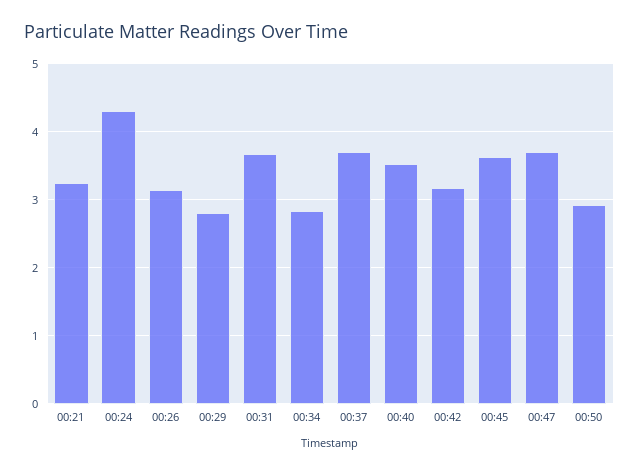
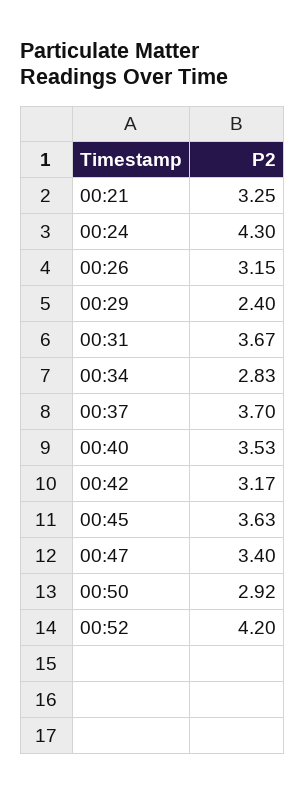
00:29: 2.8 -> 2.4
00:47: 3.7 -> 3.4
00:52: none -> 4.2

